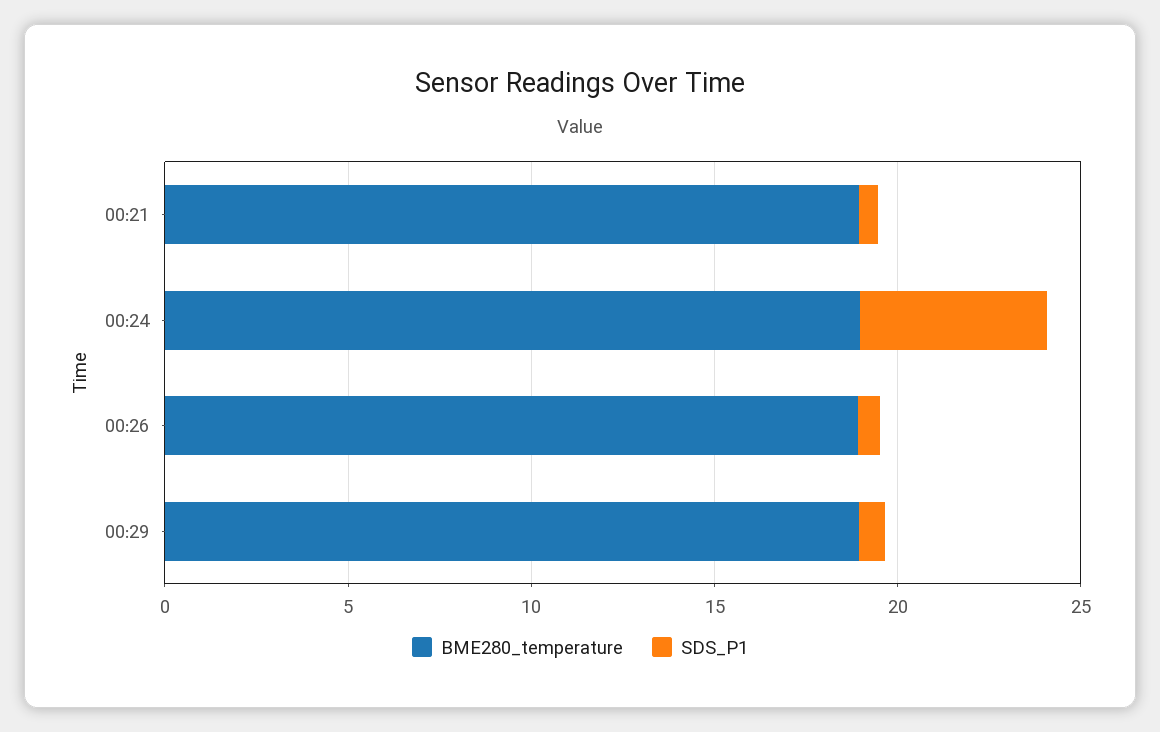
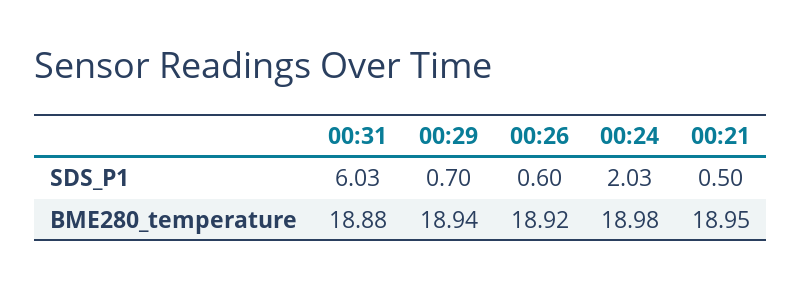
SDS_P1, 00:24: 5 -> 2.03
SDS_P1, 00:31: none -> 6.03
BME280_temperature, 00:31: none -> 18.88

